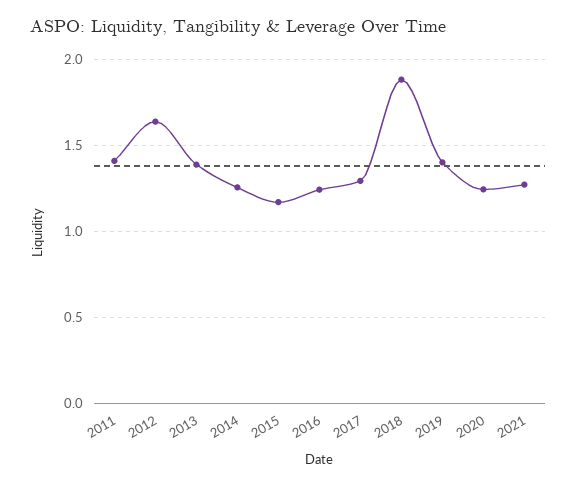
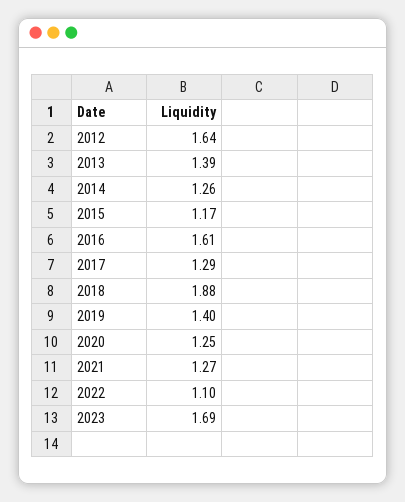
2011: 1.4 -> none
2016: 1.25 -> 1.61
2022: none -> 1.1
2023: none -> 1.69

